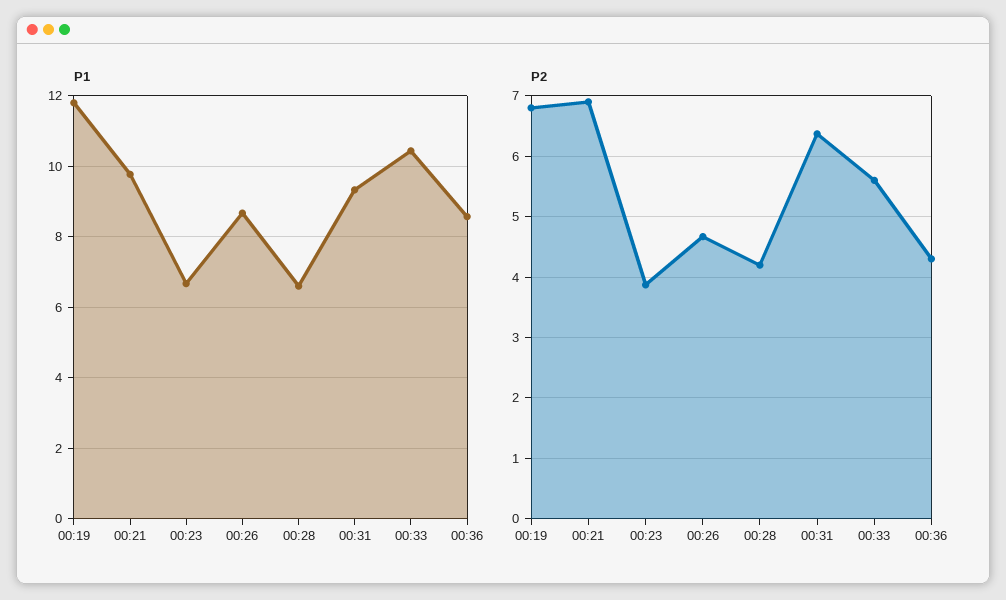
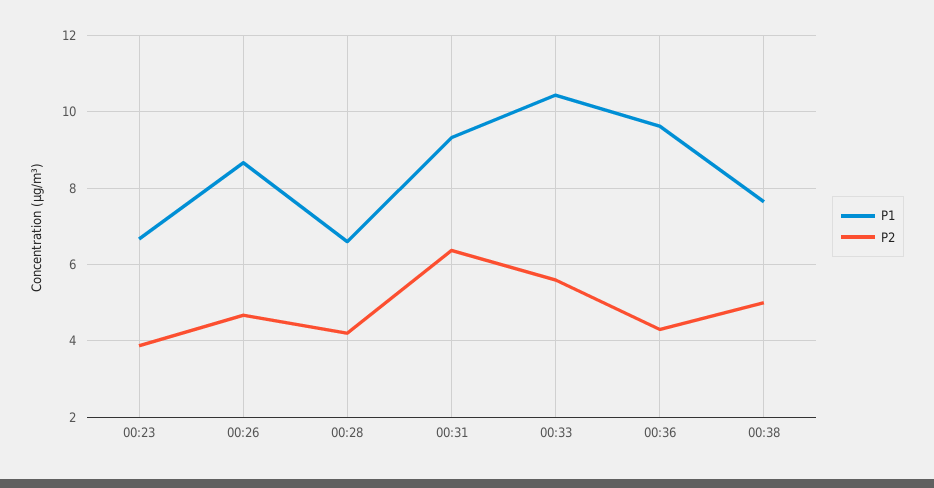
P1, 00:19: 11.8 -> none
P1, 00:21: 9.8 -> none
P1, 00:36: 8.6 -> 9.6
P2, 00:19: 6.8 -> none
P2, 00:21: 6.9 -> none
P1, 00:38: none -> 7.6
P2, 00:38: none -> 5

